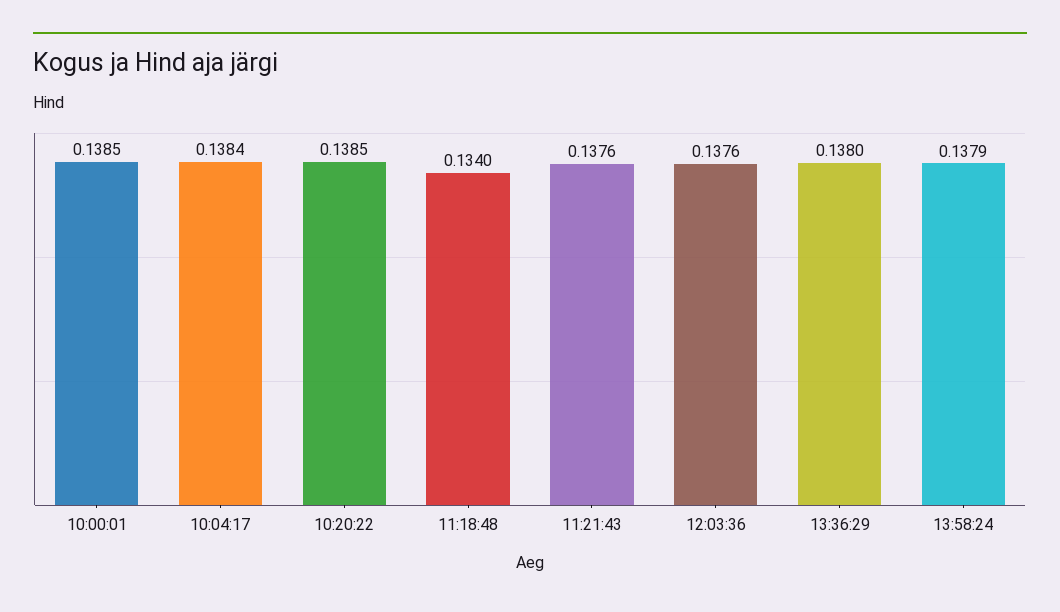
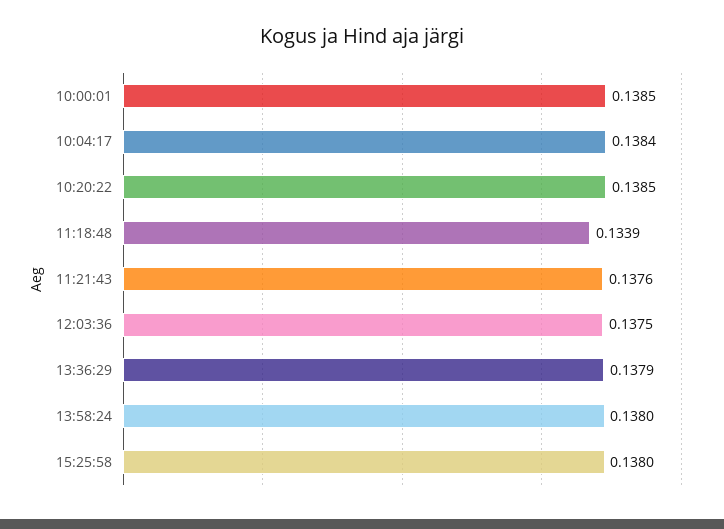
11:18:48: 0.134 -> 0.1339
12:03:36: 0.1376 -> 0.1375
13:36:29: 0.138 -> 0.1379
13:58:24: 0.1379 -> 0.138
15:25:58: none -> 0.138

